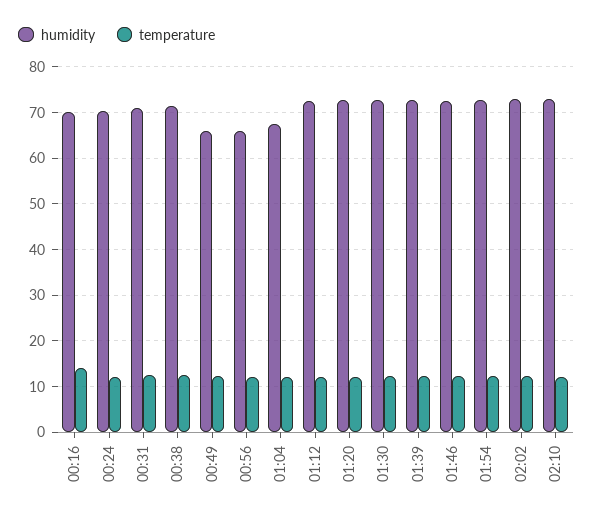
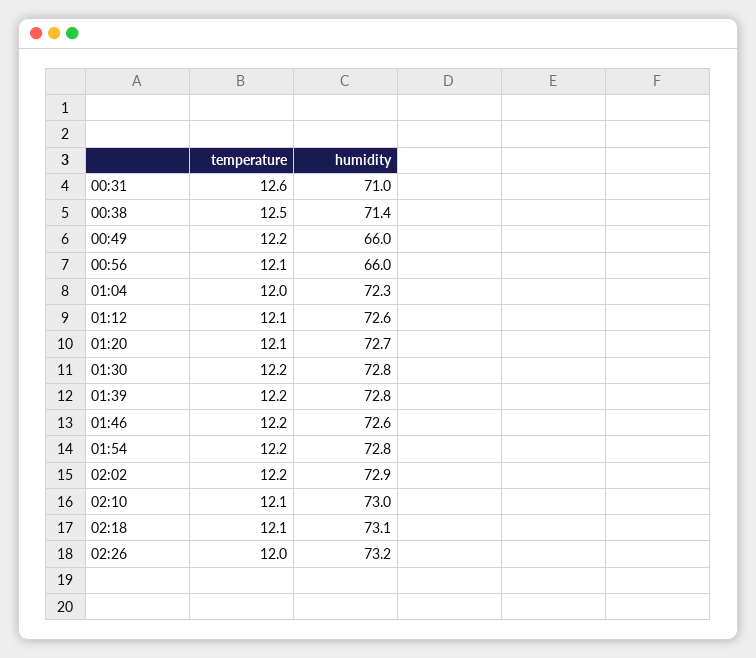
humidity, 00:16: 70 -> none
temperature, 00:16: 14 -> none
humidity, 00:24: 70 -> none
temperature, 00:24: 12 -> none
humidity, 01:04: 68 -> 72.3
temperature, 02:18: none -> 12.1
humidity, 02:18: none -> 73.1
temperature, 02:26: none -> 12
humidity, 02:26: none -> 73.2

